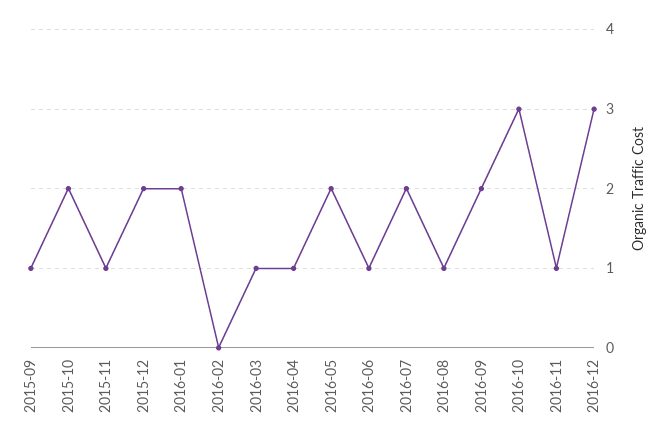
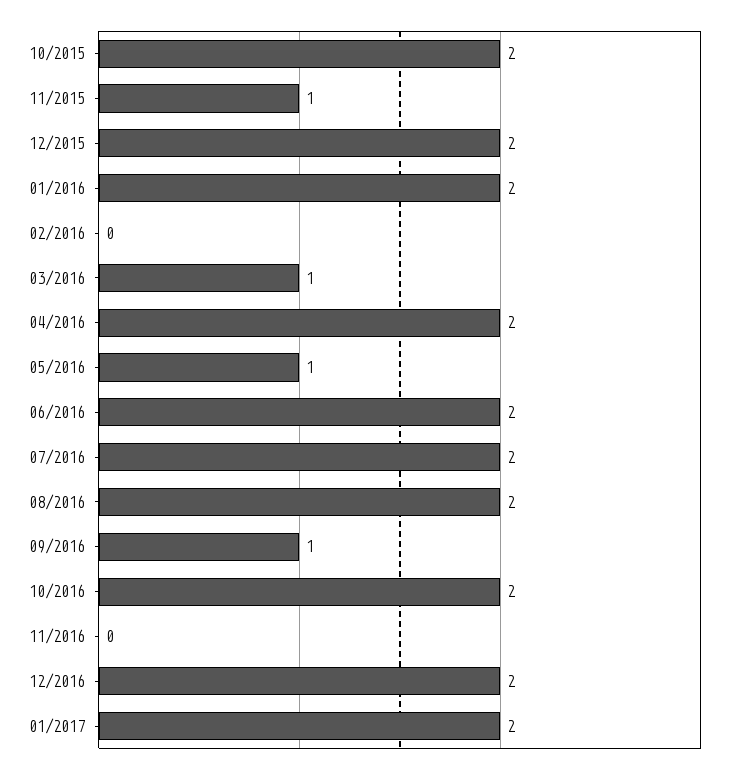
2015-09: 1 -> none
2016-04: 1 -> 2
2016-05: 2 -> 1
2016-06: 1 -> 2
2016-08: 1 -> 2
2016-09: 2 -> 1
2016-10: 3 -> 2
2016-11: 1 -> 0
2016-12: 3 -> 2
01/2017: none -> 2

